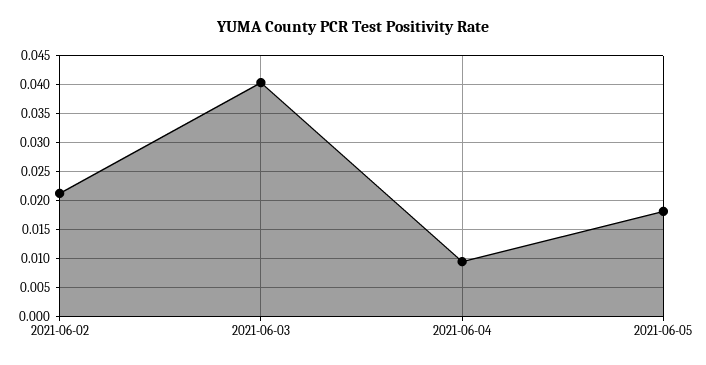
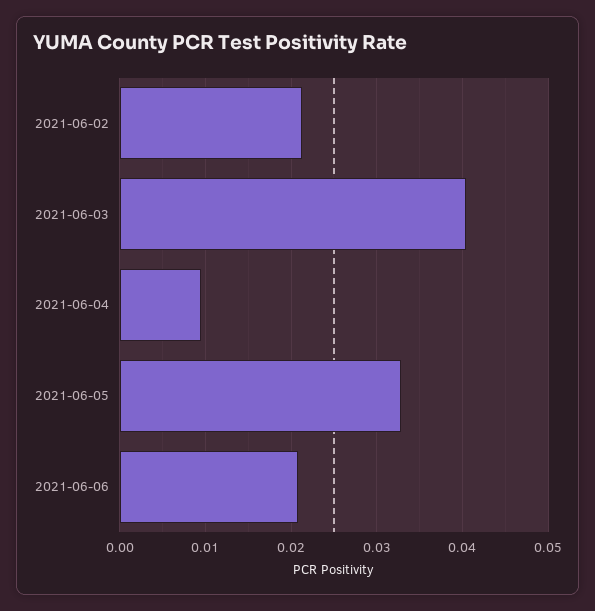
2021-06-05: 0.0175 -> 0.033
2021-06-06: none -> 0.021

